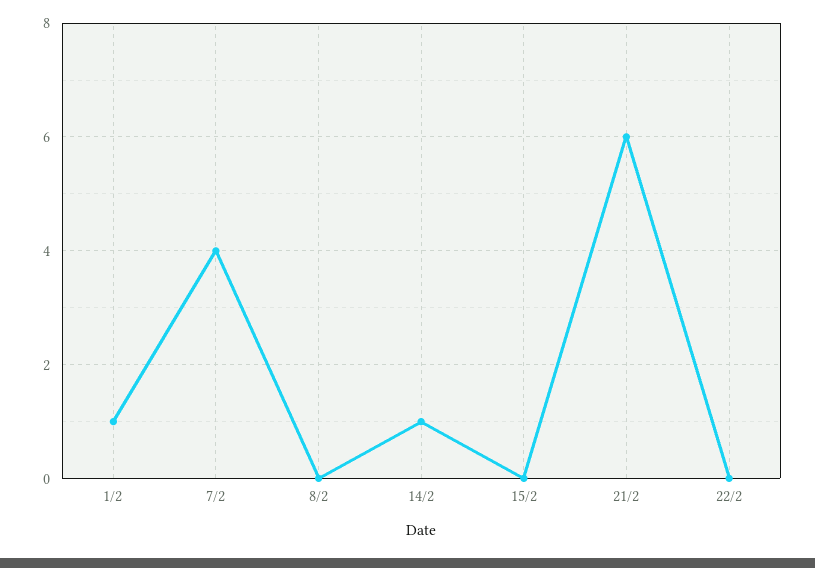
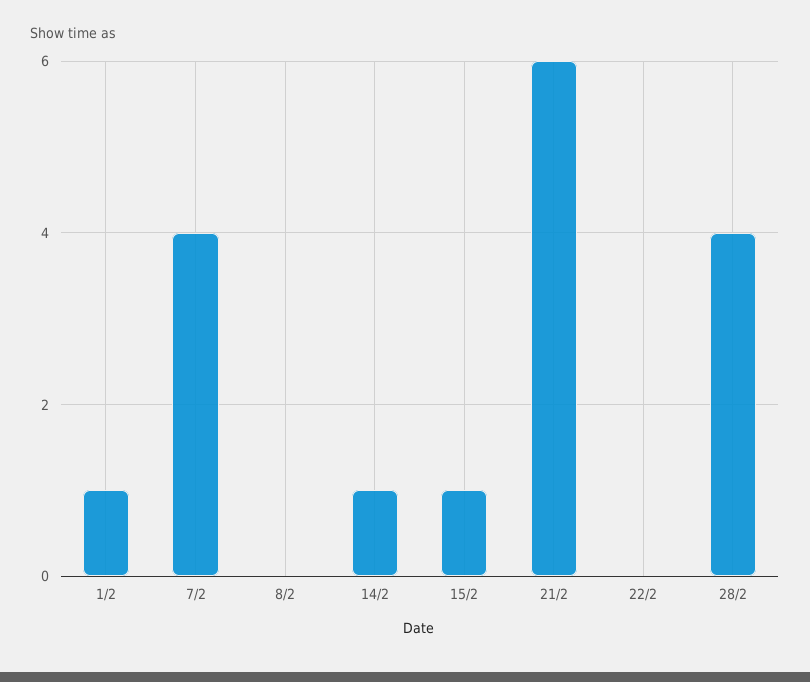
15/2: 0 -> 1
28/2: none -> 4

